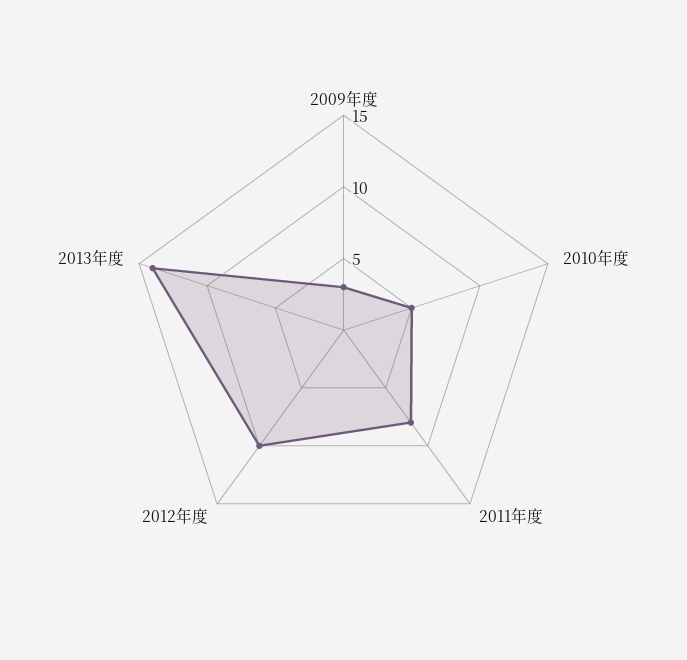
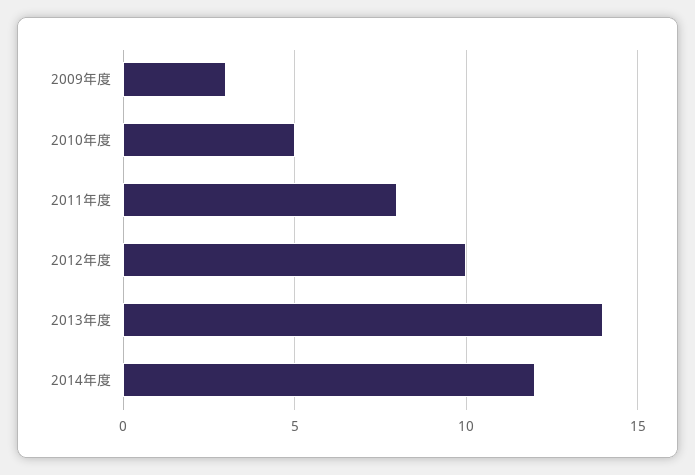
2014年度: none -> 12

